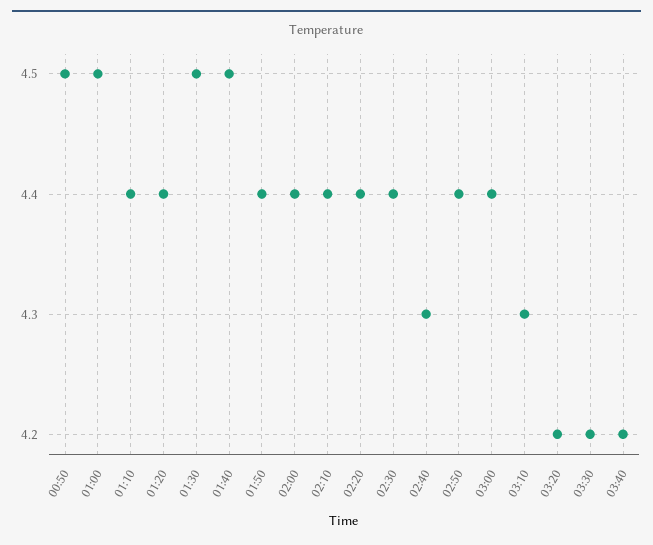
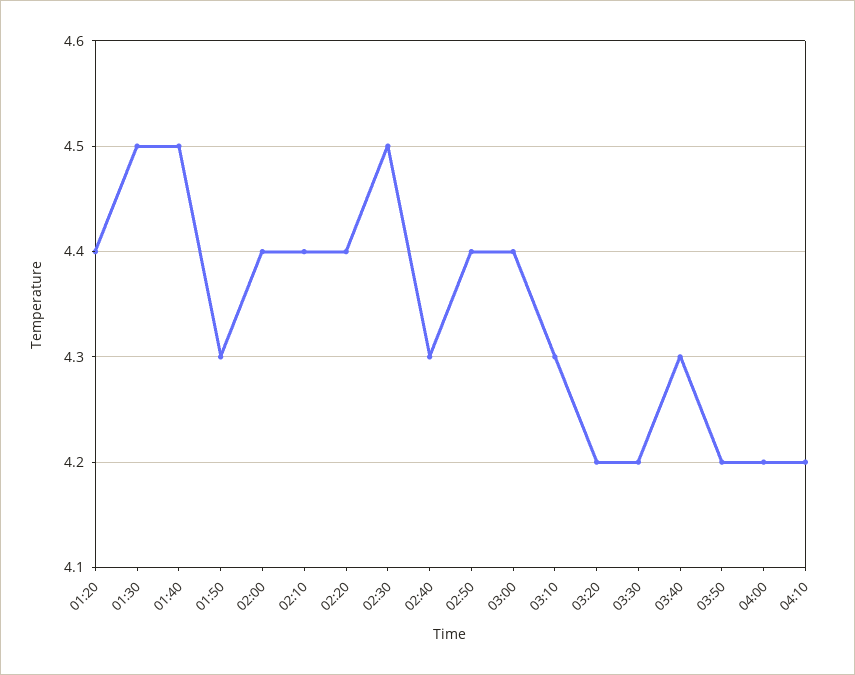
00:50: 4.5 -> none
01:00: 4.5 -> none
01:10: 4.4 -> none
01:50: 4.4 -> 4.3
02:30: 4.4 -> 4.5
03:40: 4.2 -> 4.3
03:50: none -> 4.2
04:00: none -> 4.2
04:10: none -> 4.2

